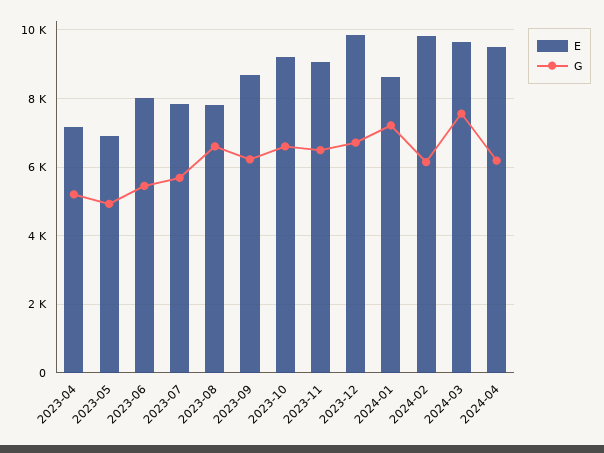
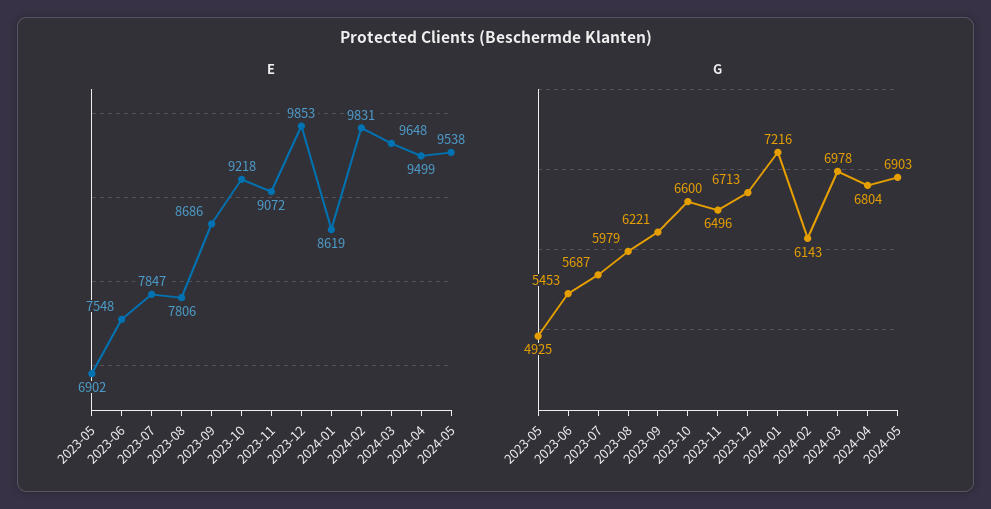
E, 2023-04: 7200 -> none
G, 2023-04: 5200 -> none
E, 2023-06: 8000 -> 7548
G, 2023-08: 6600 -> 5979
G, 2024-03: 7600 -> 6978
G, 2024-04: 6200 -> 6804
E, 2024-05: none -> 9538
G, 2024-05: none -> 6903

